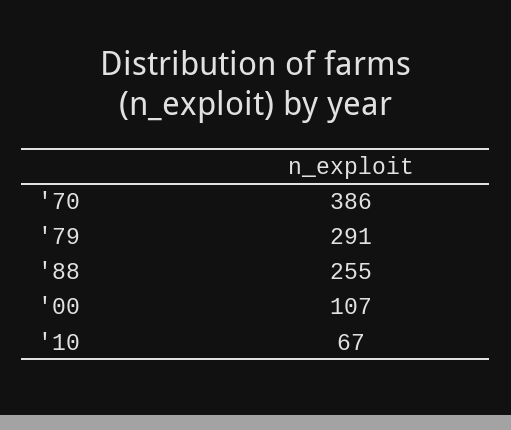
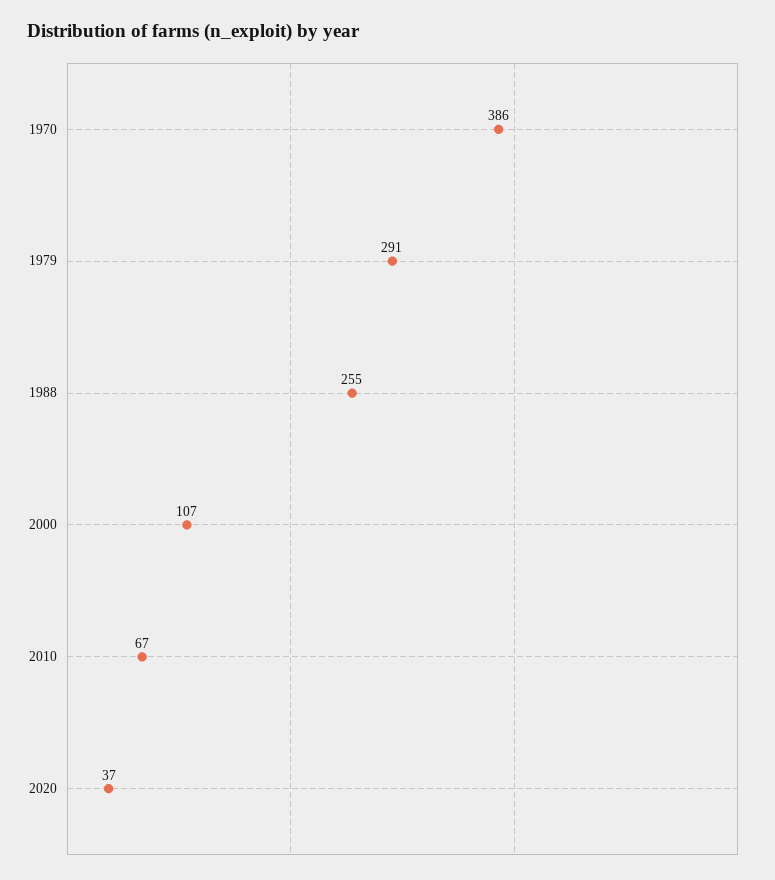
2020: none -> 37

